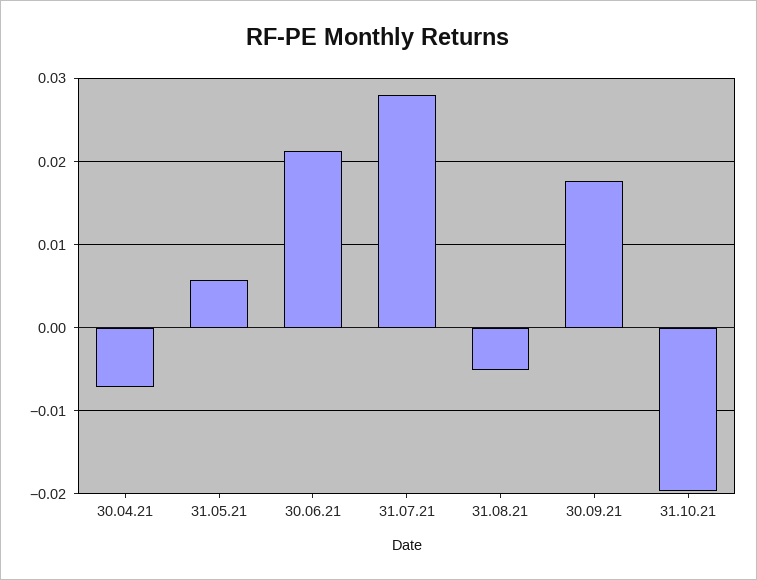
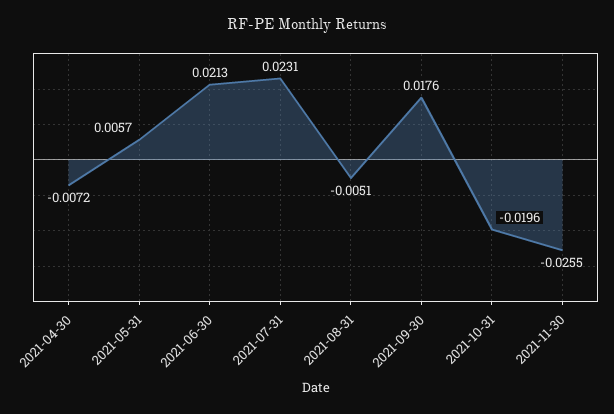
31.07.21: 0.028 -> 0.0231
2021-11-30: none -> -0.0255

